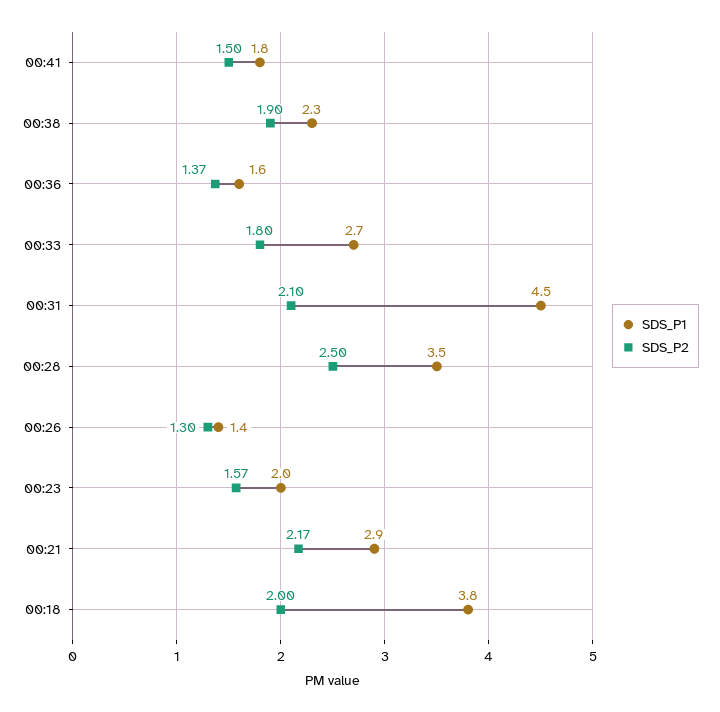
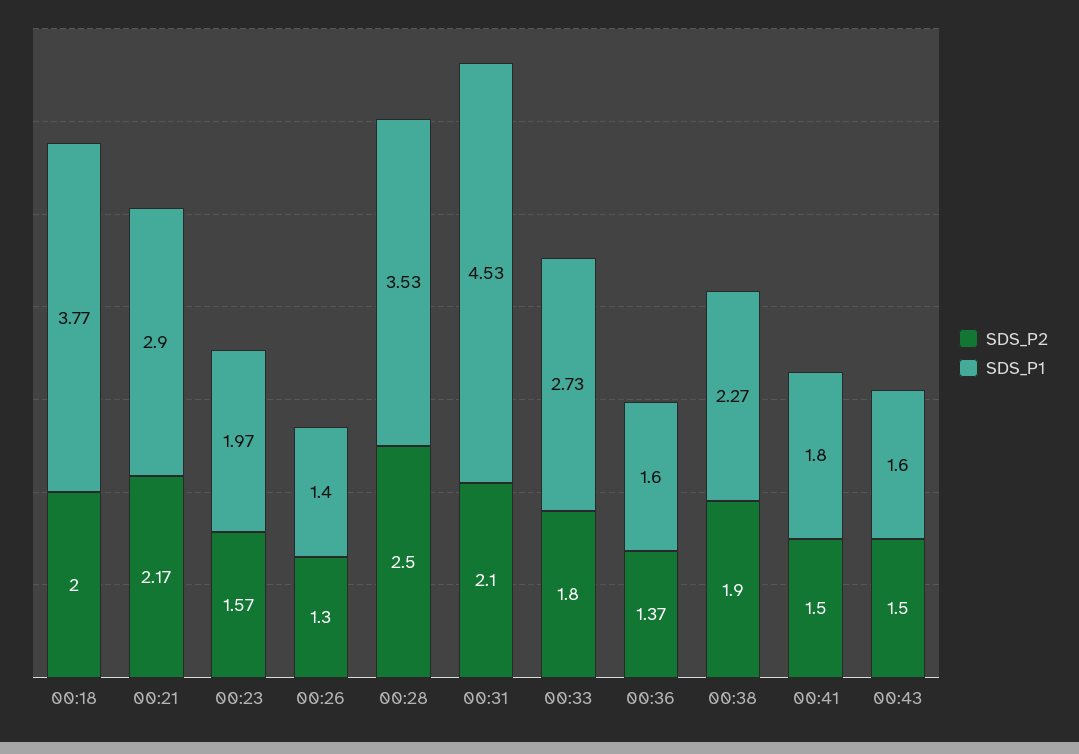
SDS_P2, 00:43: none -> 1.5
SDS_P1, 00:43: none -> 1.6

